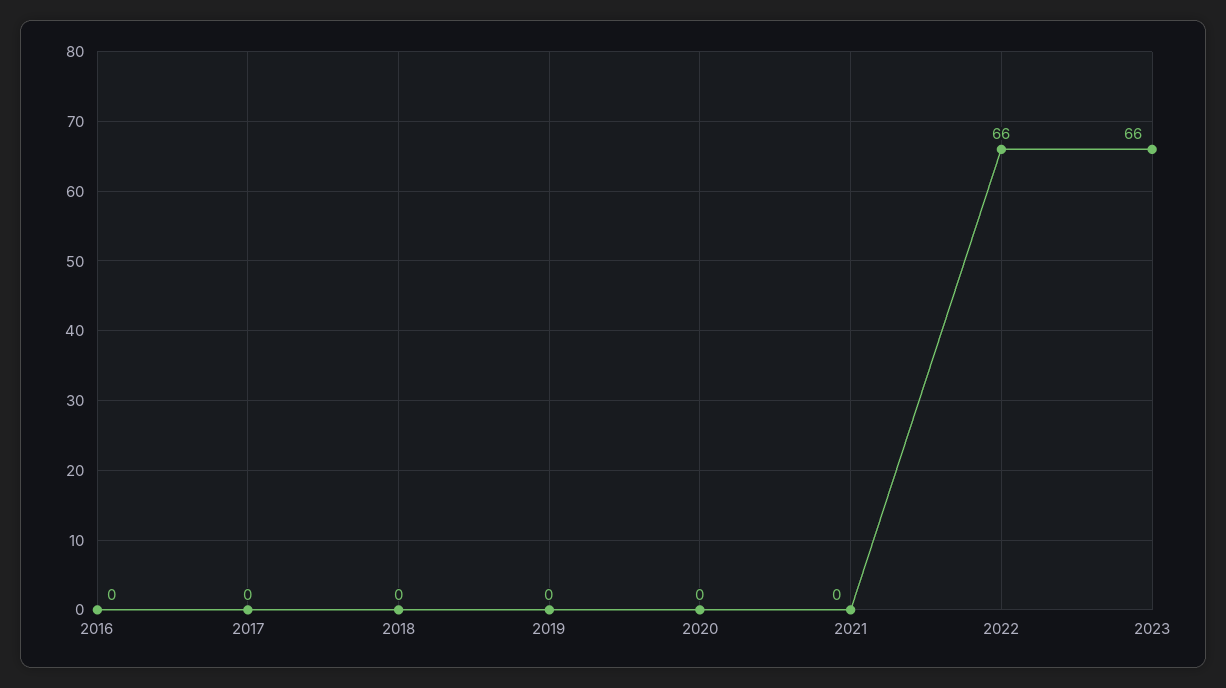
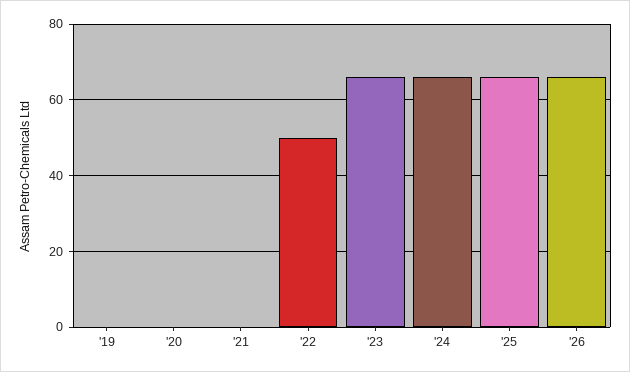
2016: 0 -> none
2017: 0 -> none
2018: 0 -> none
2022: 66 -> 50
'24: none -> 65
'25: none -> 65
'26: none -> 65

